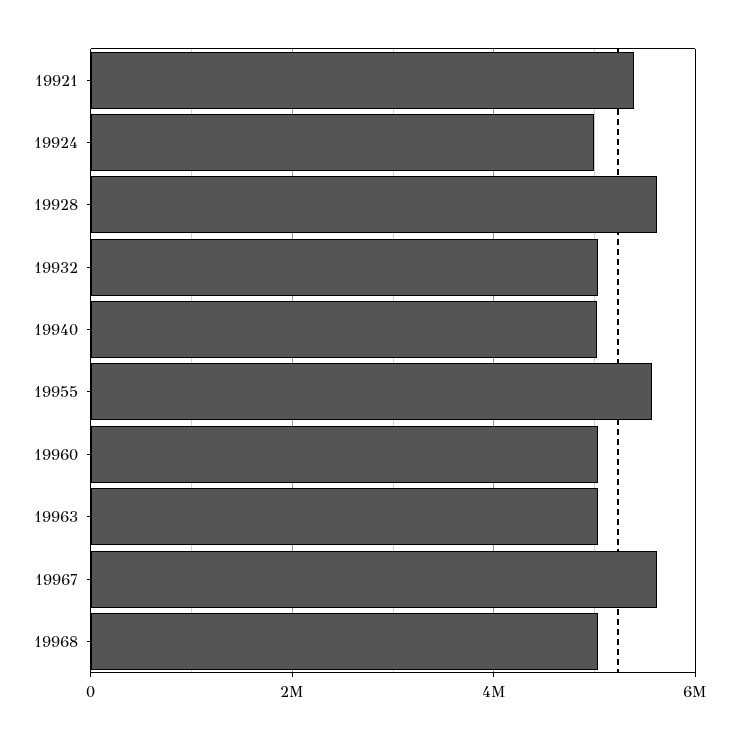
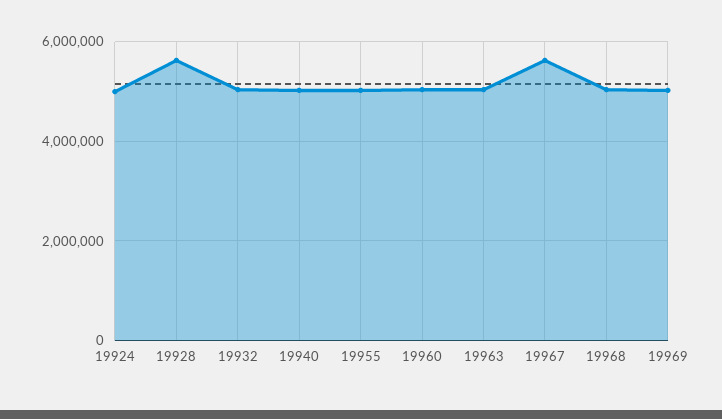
19921: 5400000 -> none
19955: 5600000 -> 5000000
19969: none -> 5000000

